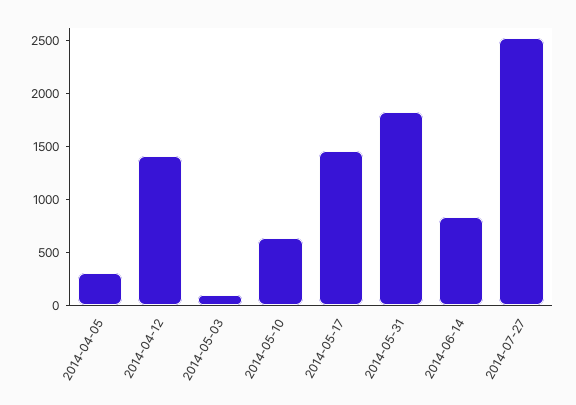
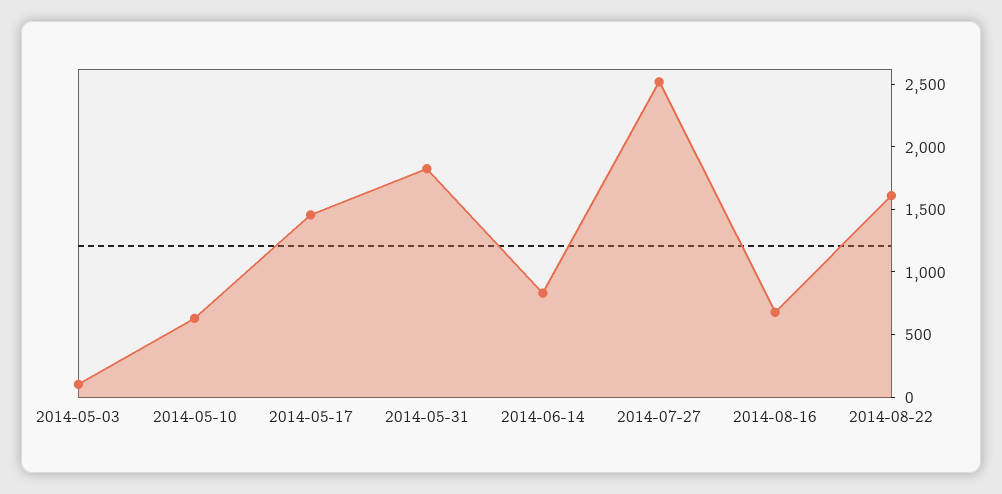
2014-04-05: 300 -> none
2014-04-12: 1400 -> none
2014-08-16: none -> 700
2014-08-22: none -> 1600

